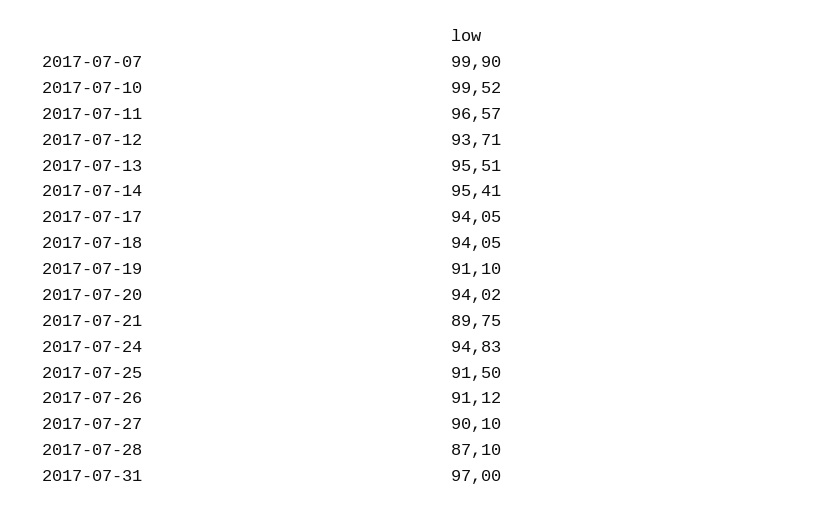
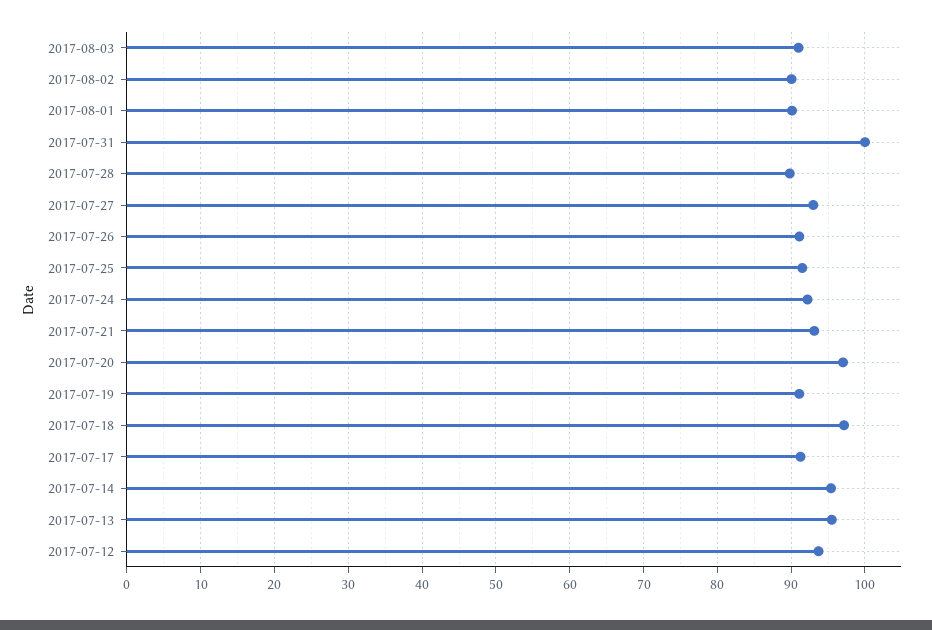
2017-07-07: 99.9 -> none
2017-07-10: 99.52 -> none
2017-07-11: 96.57 -> none
2017-07-17: 94.05 -> 91
2017-07-18: 94.05 -> 97
2017-07-20: 94.02 -> 97
2017-07-21: 89.75 -> 93
2017-07-24: 94.83 -> 92
2017-07-27: 90.1 -> 93
2017-07-28: 87.1 -> 90
2017-07-31: 97 -> 100
2017-08-03: none -> 91
2017-08-02: none -> 90
2017-08-01: none -> 90

